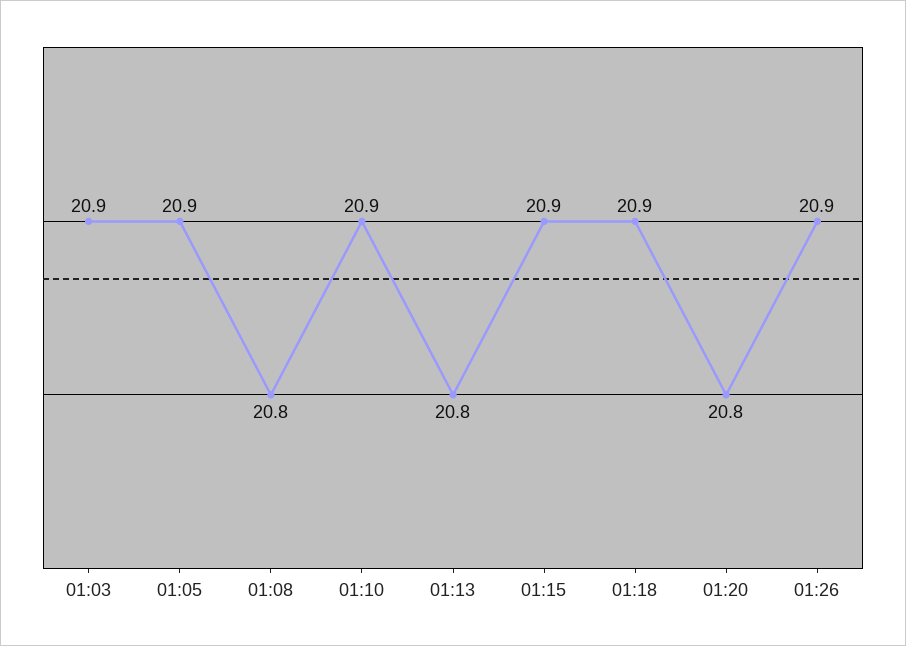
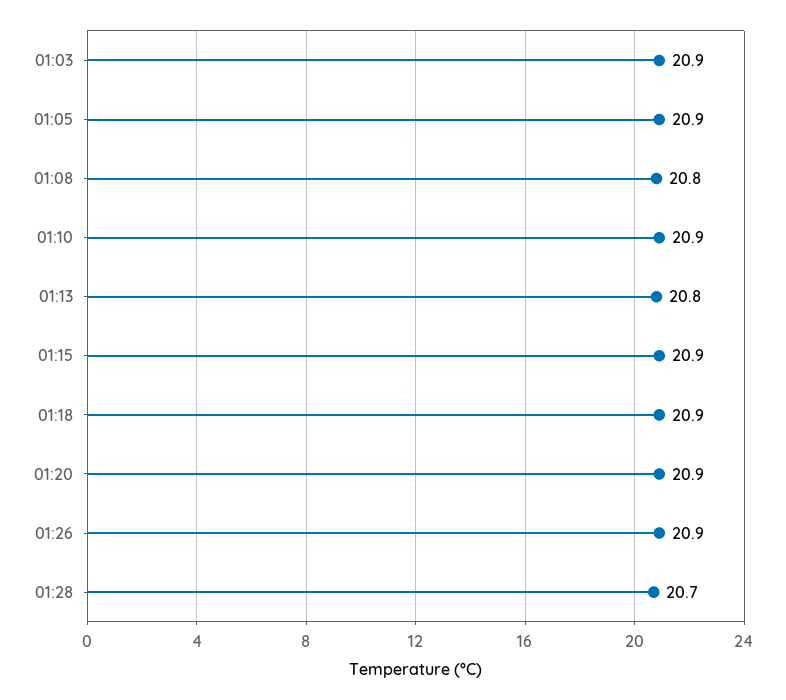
01:20: 20.8 -> 20.9
01:28: none -> 20.7

